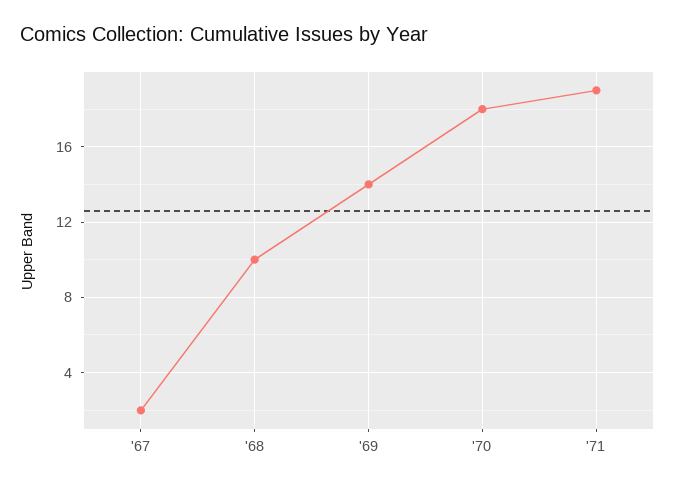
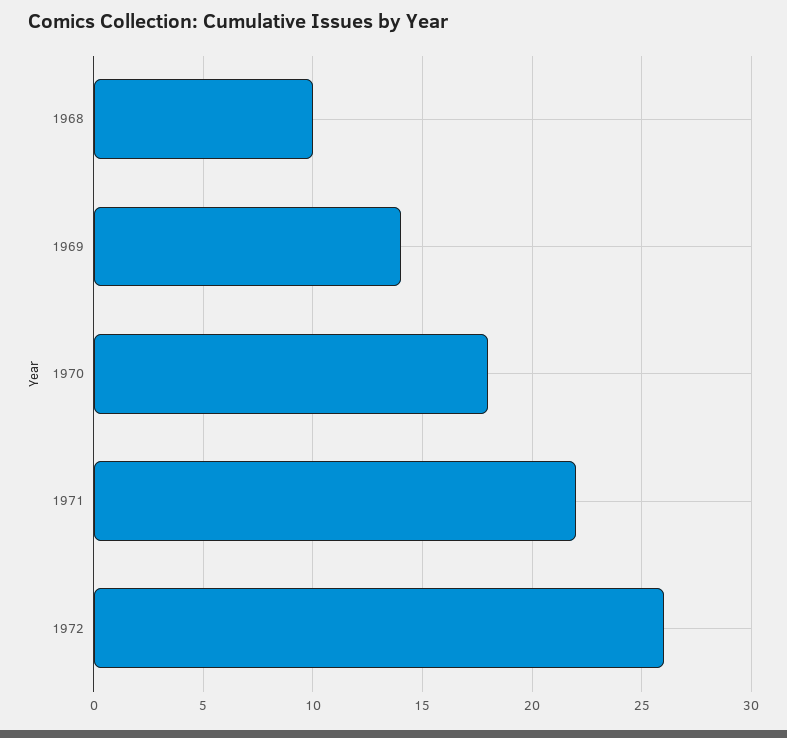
'67: 2 -> none
'71: 19 -> 22
1972: none -> 26

